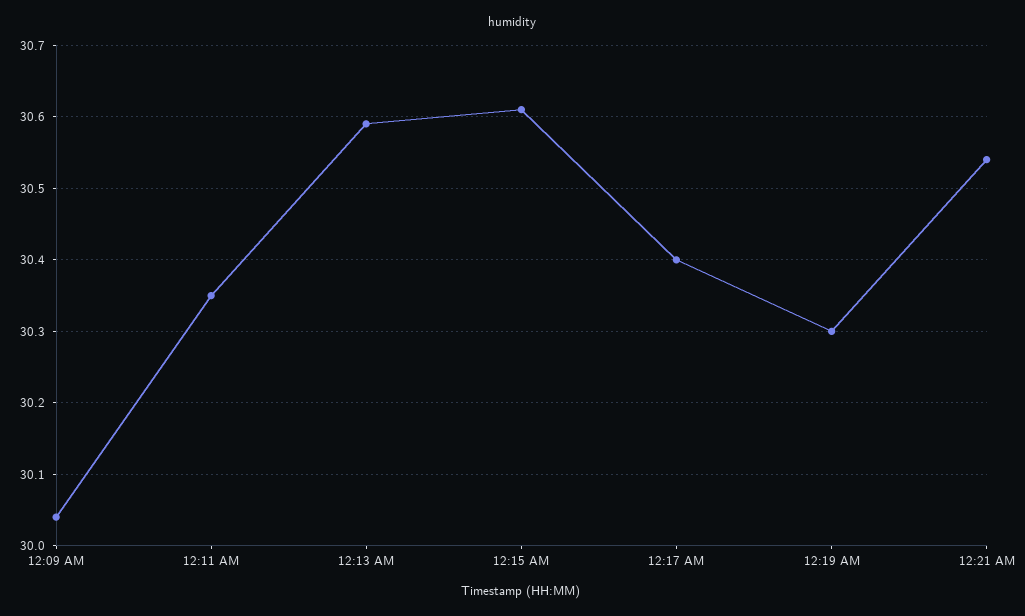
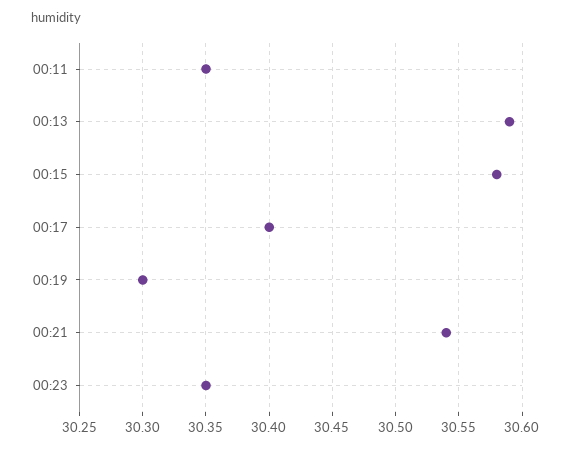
12:09 AM: 30.04 -> none
12:15 AM: 30.61 -> 30.58
00:23: none -> 30.35

